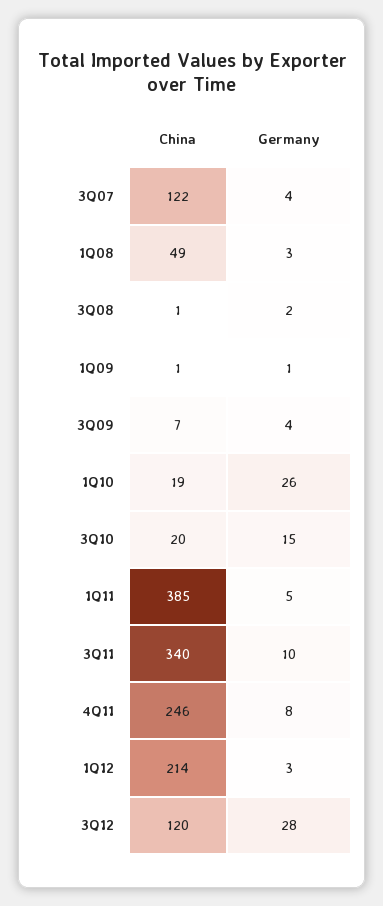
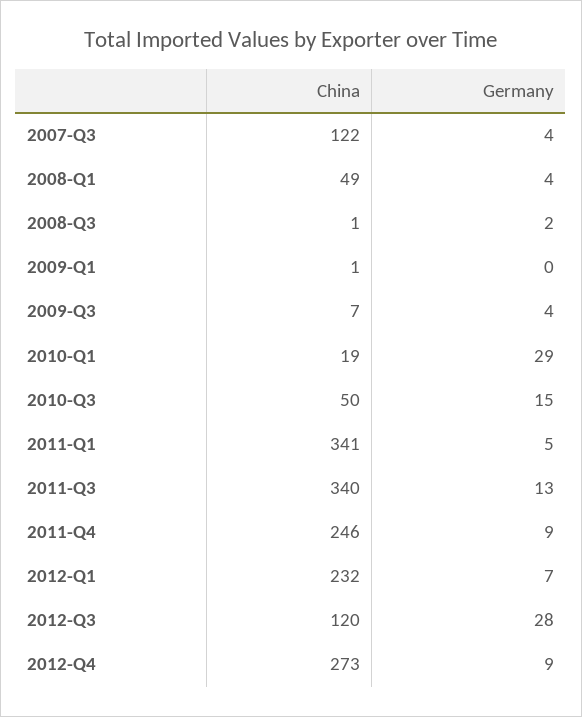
Germany, 1Q08: 3 -> 4
Germany, 1Q09: 1 -> 0
Germany, 1Q10: 26 -> 29
China, 3Q10: 20 -> 50
China, 1Q11: 385 -> 341
Germany, 3Q11: 10 -> 13
Germany, 4Q11: 8 -> 9
China, 1Q12: 214 -> 232
Germany, 1Q12: 3 -> 7
China, 2012-Q4: none -> 273
Germany, 2012-Q4: none -> 9

